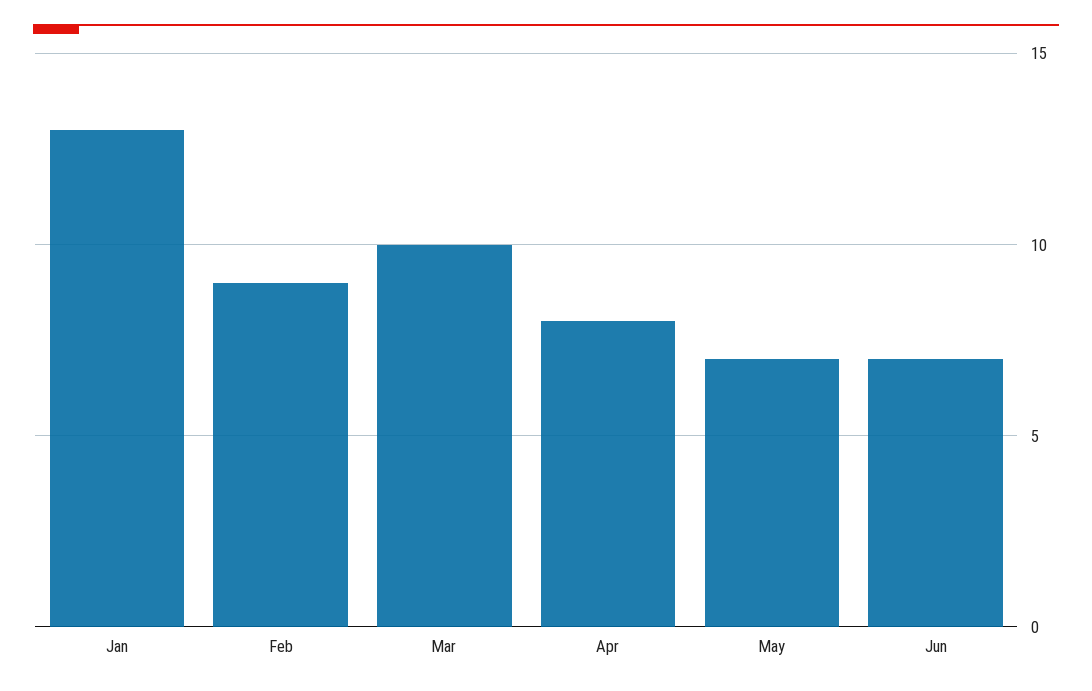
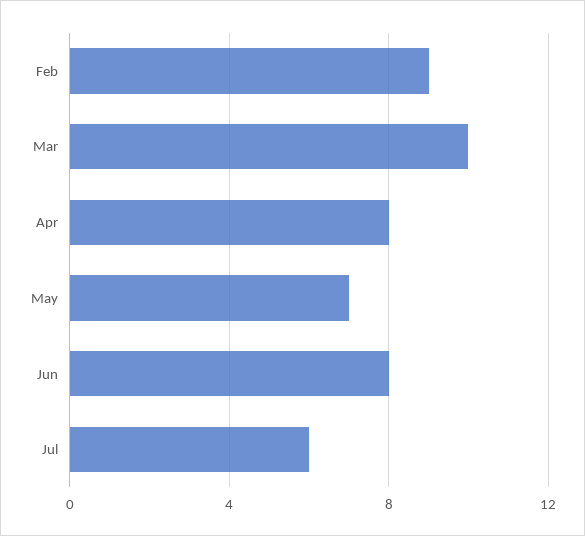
Jan: 13 -> none
Jun: 7 -> 8
Jul: none -> 6

